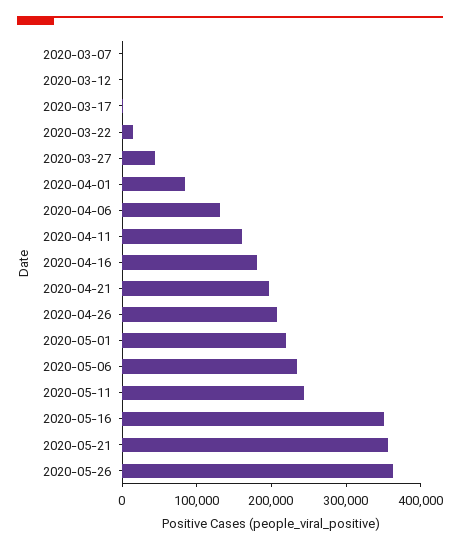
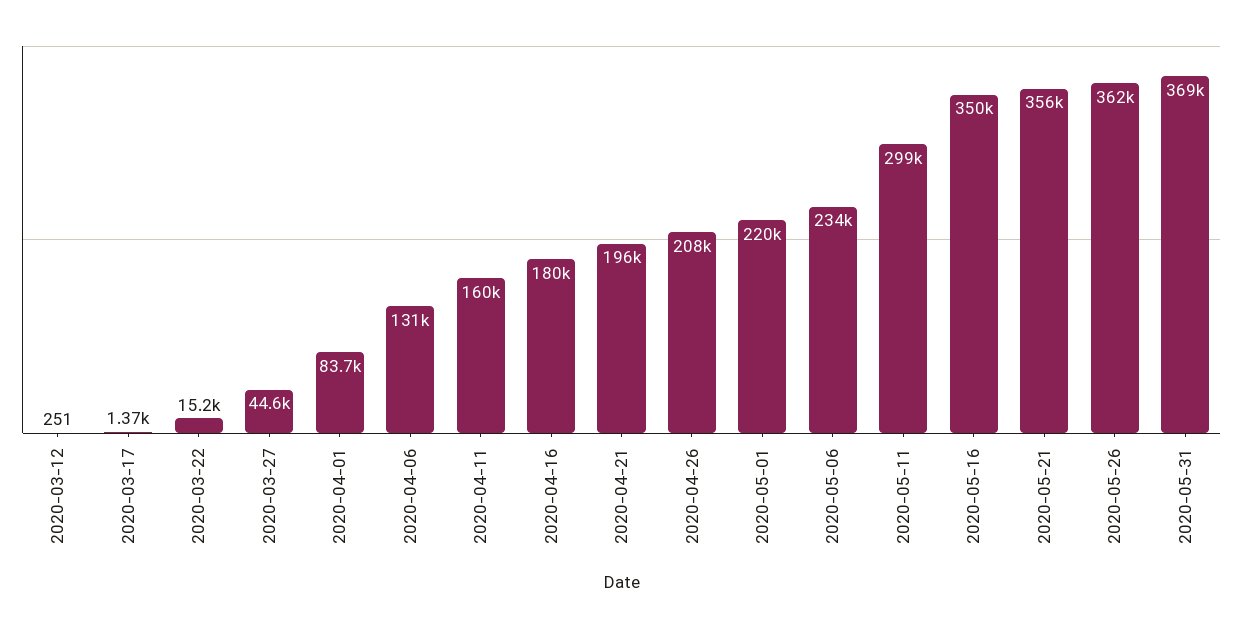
2020-03-07: 0 -> none
2020-05-11: 240000 -> 299000
2020-05-31: none -> 369000

